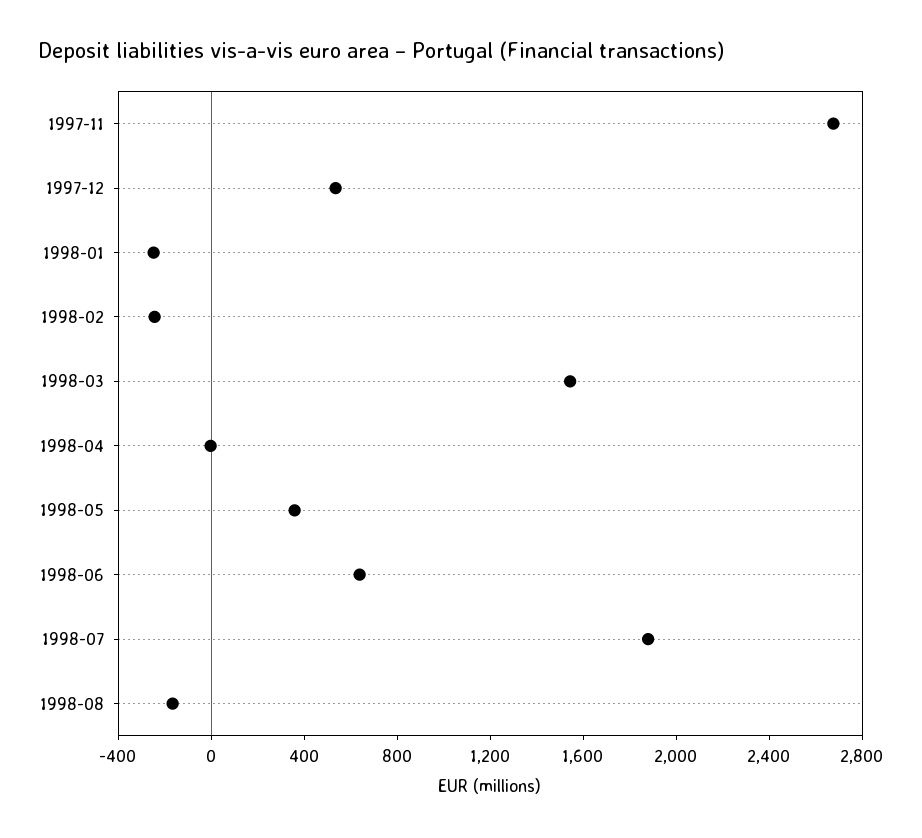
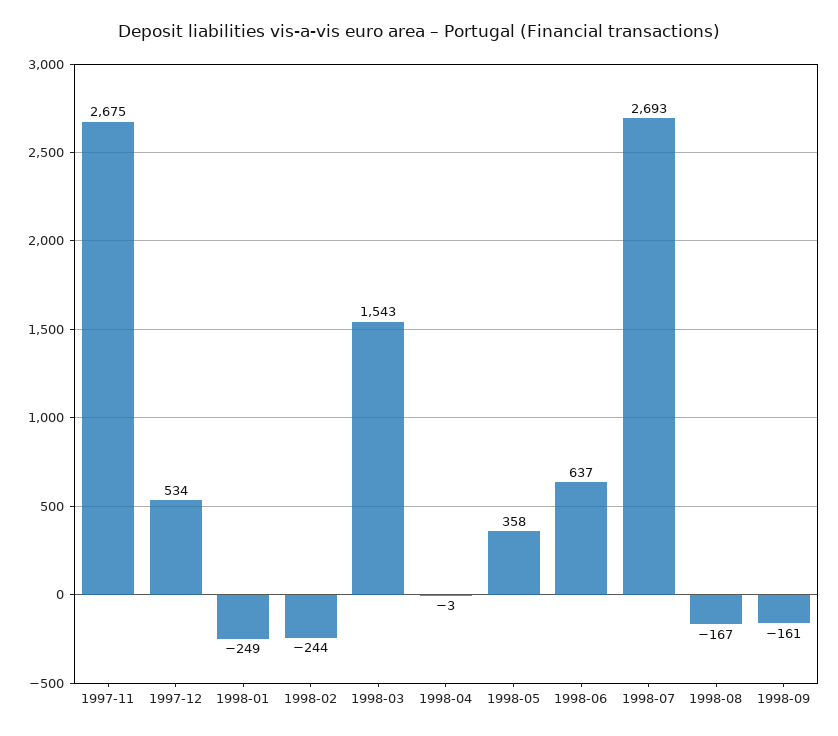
1998-07: 1900 -> 2693
1998-09: none -> -161

